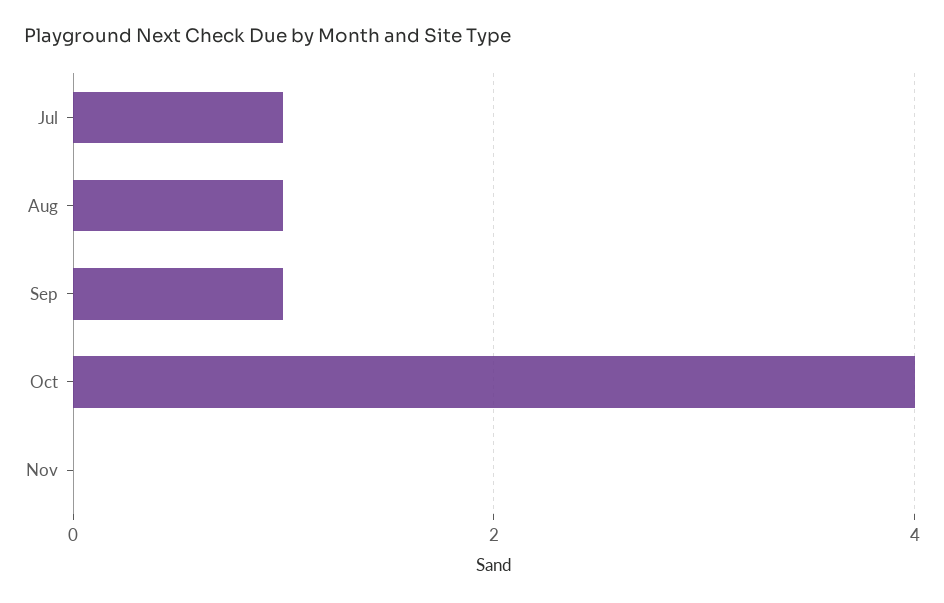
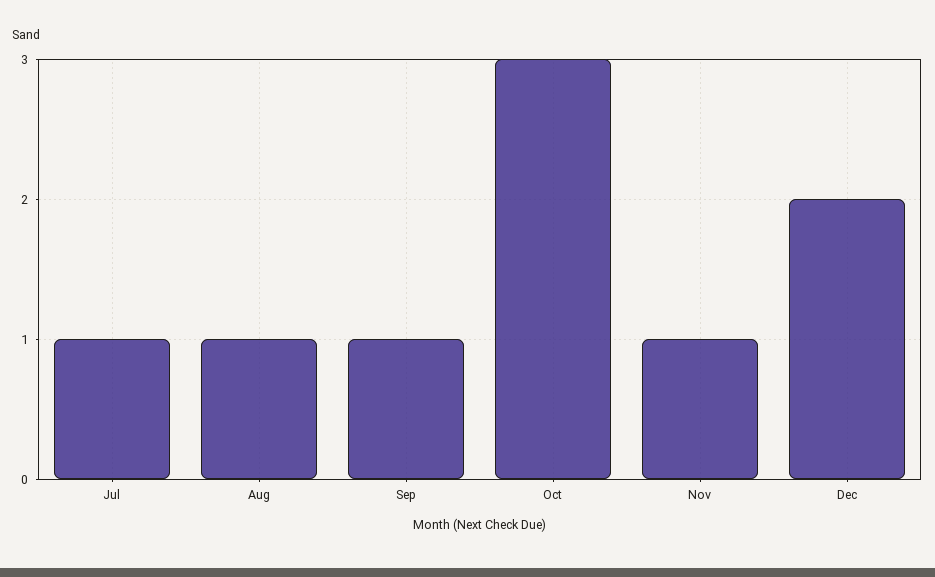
Oct: 4 -> 3
Nov: 0 -> 1
Dec: none -> 2

